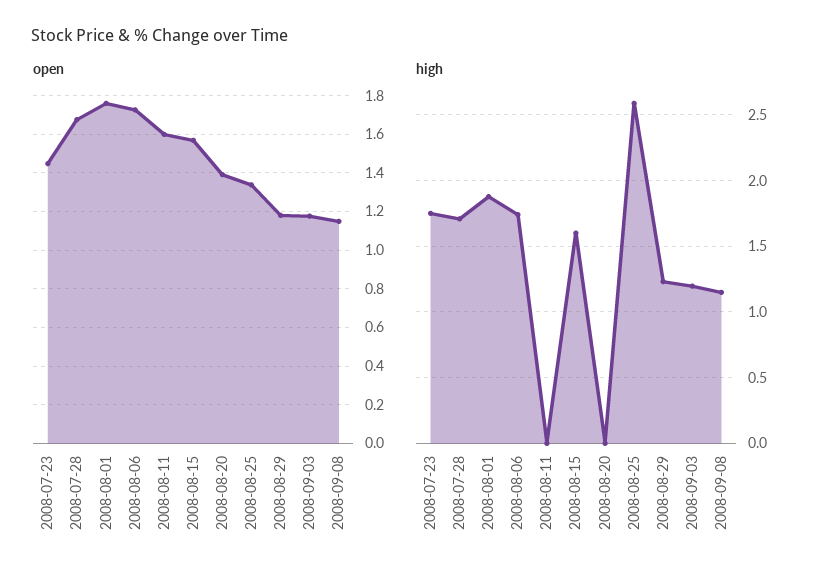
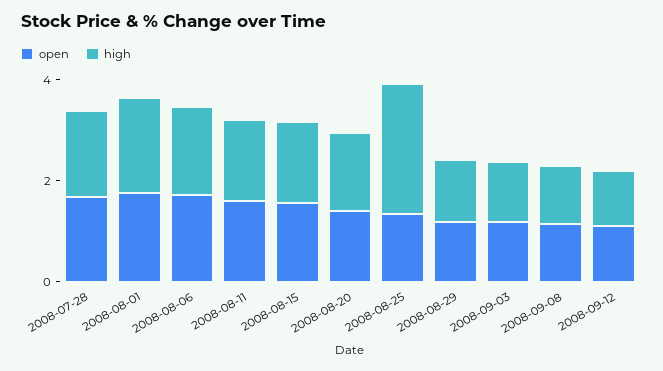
open, 2008-07-23: 1.45 -> none
high, 2008-07-23: 1.75 -> none
high, 2008-08-11: 0 -> 1.5
high, 2008-08-20: 0 -> 1.5
open, 2008-09-12: none -> 1
high, 2008-09-12: none -> 1

